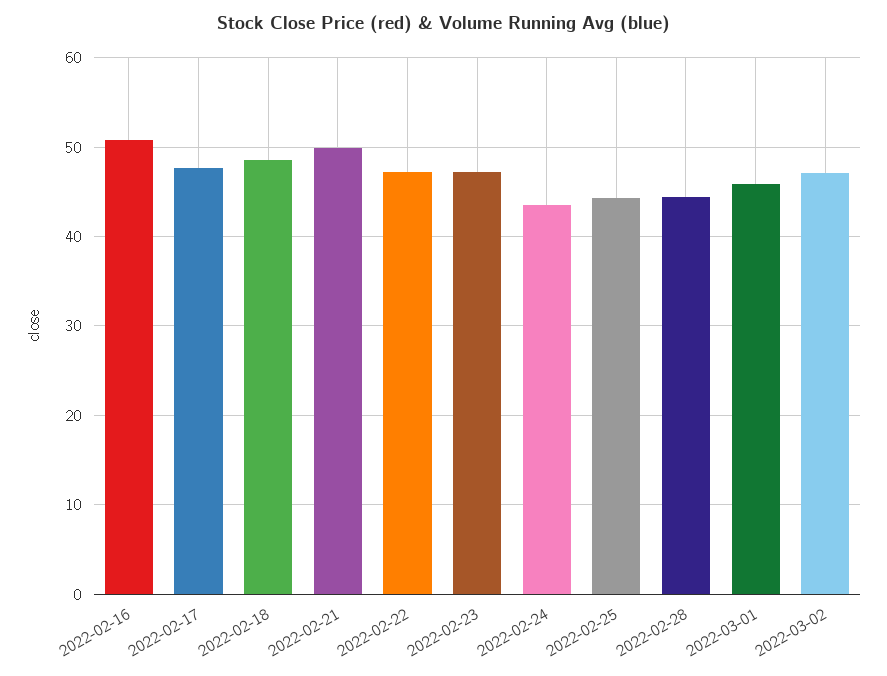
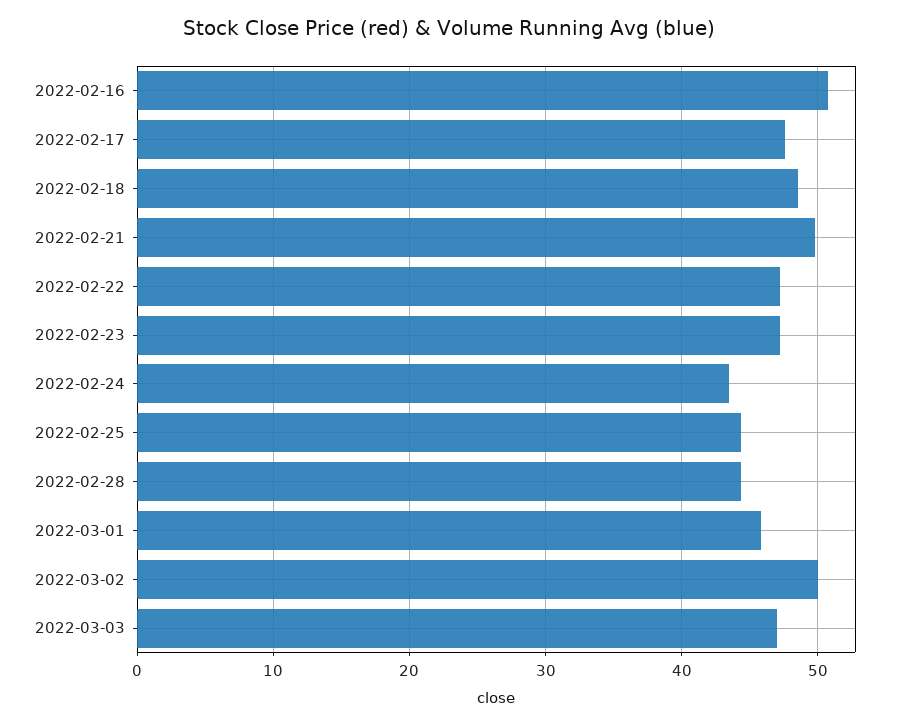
2022-03-02: 47 -> 50
2022-03-03: none -> 47

